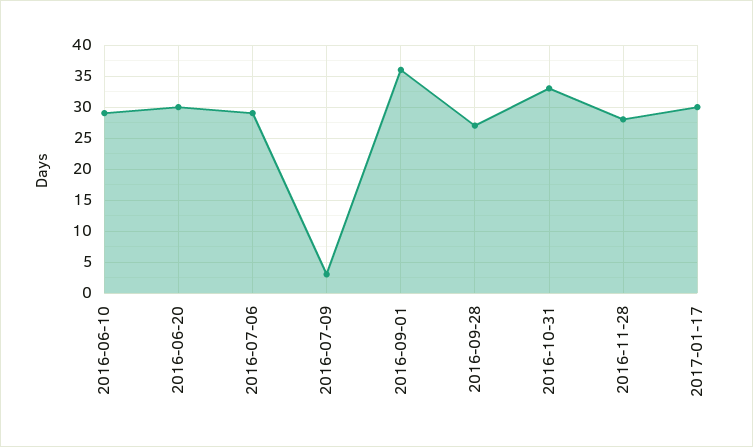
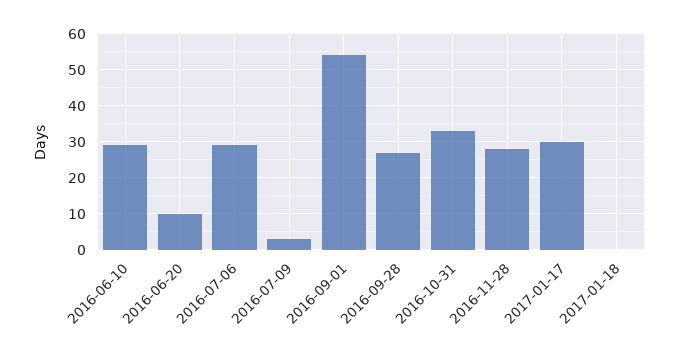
2016-06-20: 30 -> 10
2016-09-01: 36 -> 55
2017-01-18: none -> 0

